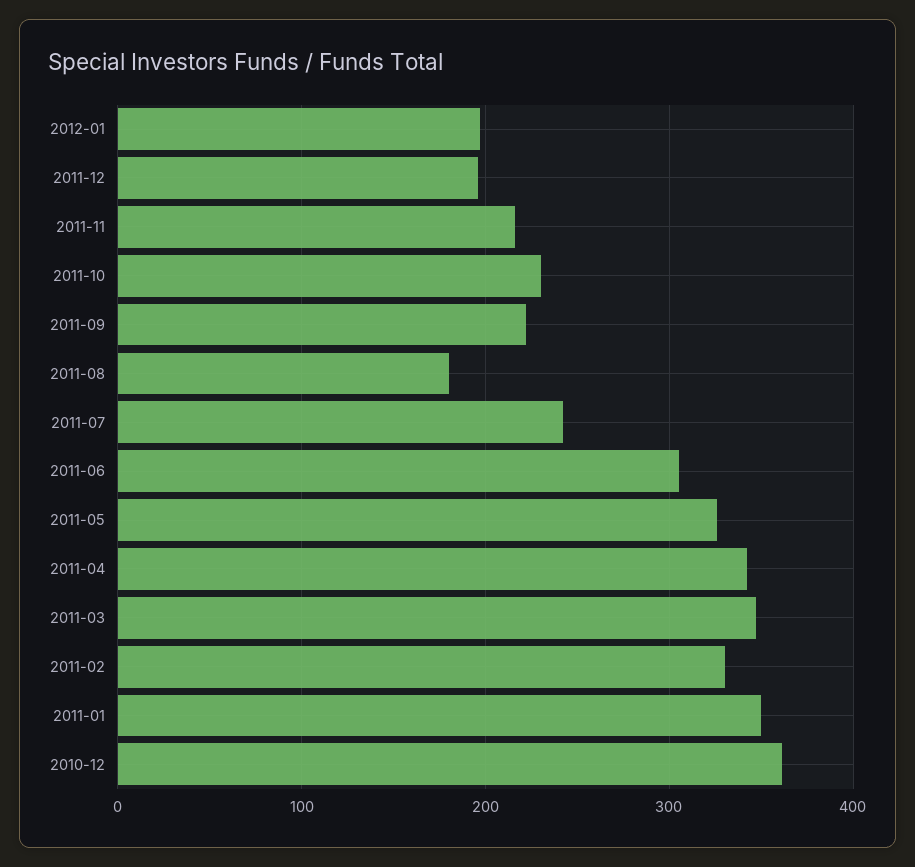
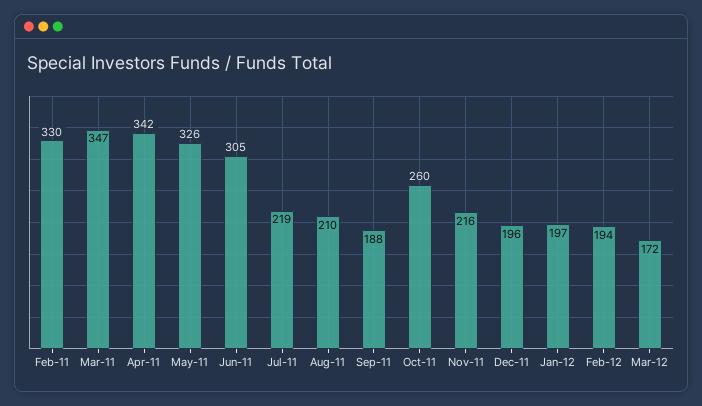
2011-10: 230 -> 260
2011-09: 220 -> 188
2011-08: 180 -> 210
2011-07: 240 -> 219
2011-01: 350 -> none
2010-12: 360 -> none
Feb-12: none -> 194
Mar-12: none -> 172

